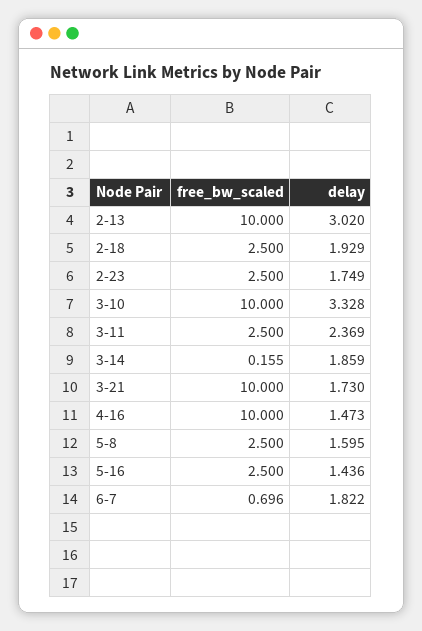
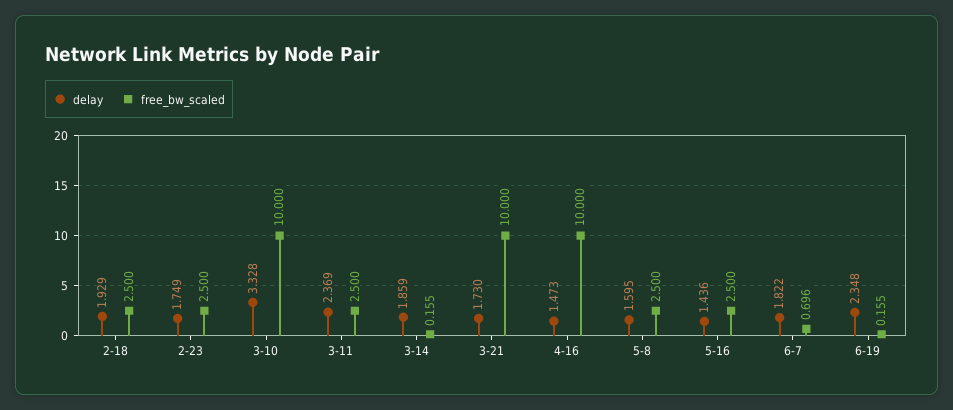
free_bw_scaled, 2-13: 10 -> none
delay, 2-13: 3.02 -> none
delay, 6-19: none -> 2.348
free_bw_scaled, 6-19: none -> 0.155

